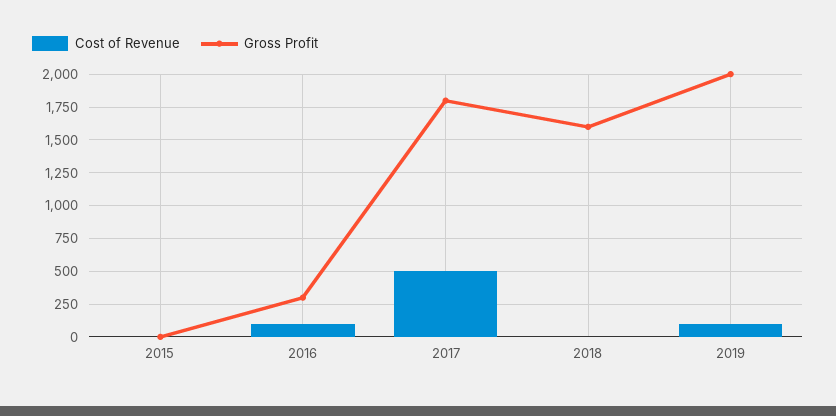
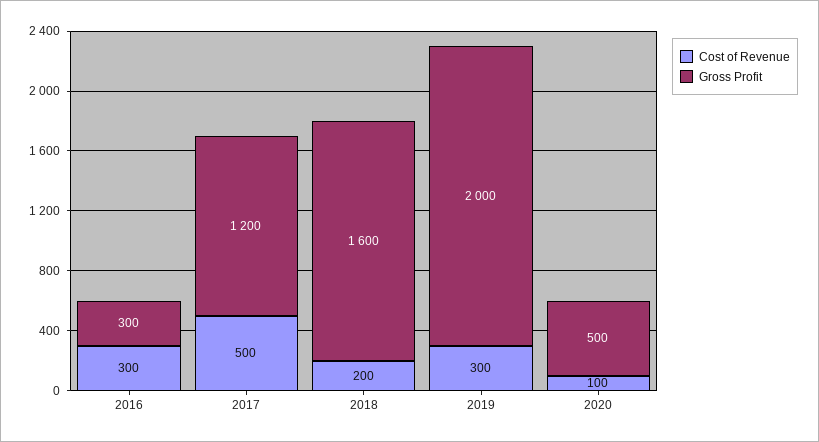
Cost of Revenue, 2015: 0 -> none
Gross Profit, 2015: 0 -> none
Cost of Revenue, 2016: 100 -> 300
Gross Profit, 2017: 1800 -> 1200
Cost of Revenue, 2018: 0 -> 200
Cost of Revenue, 2019: 100 -> 300
Cost of Revenue, 2020: none -> 100
Gross Profit, 2020: none -> 500

